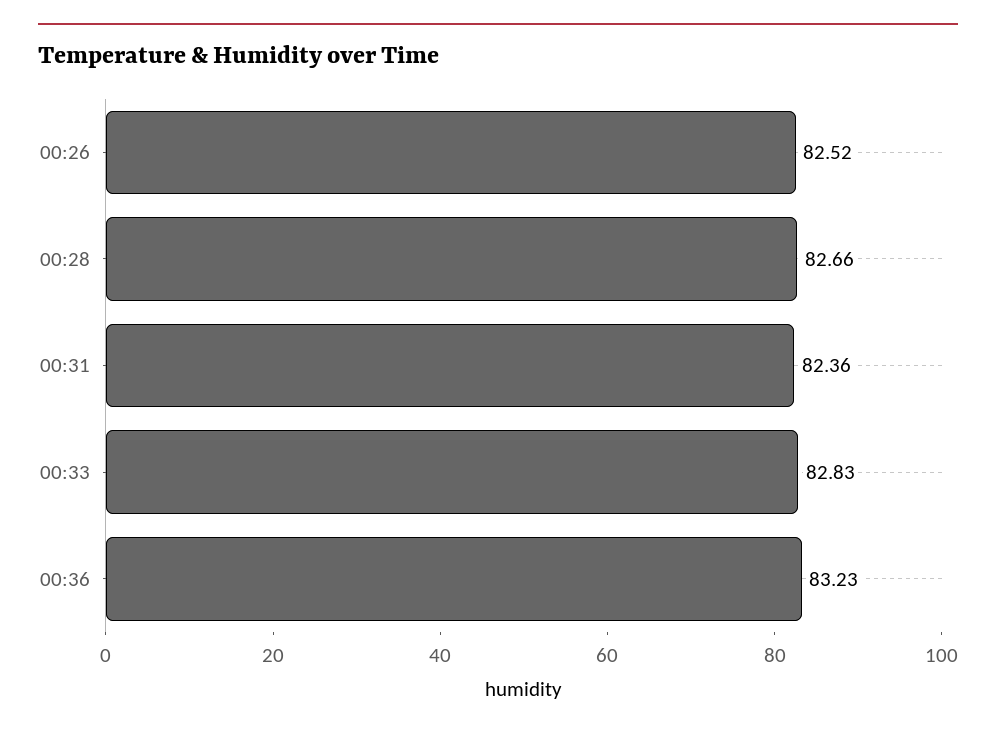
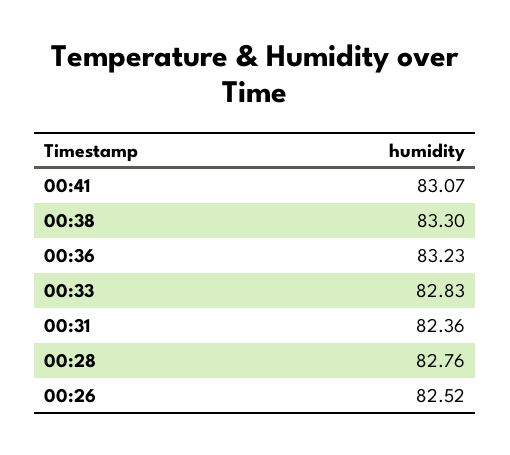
00:28: 82.66 -> 82.76
00:41: none -> 83.07
00:38: none -> 83.3

